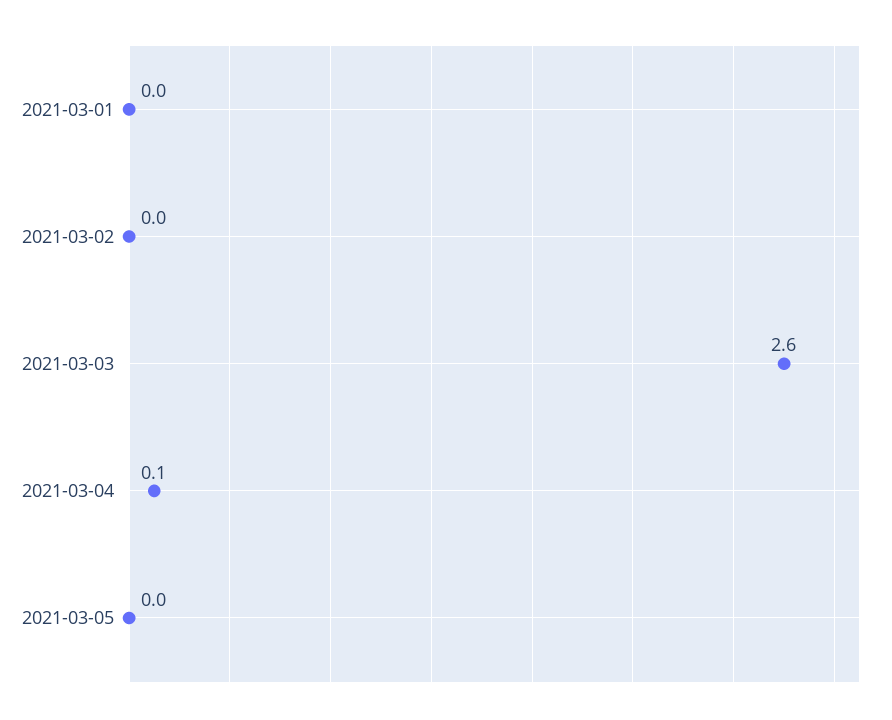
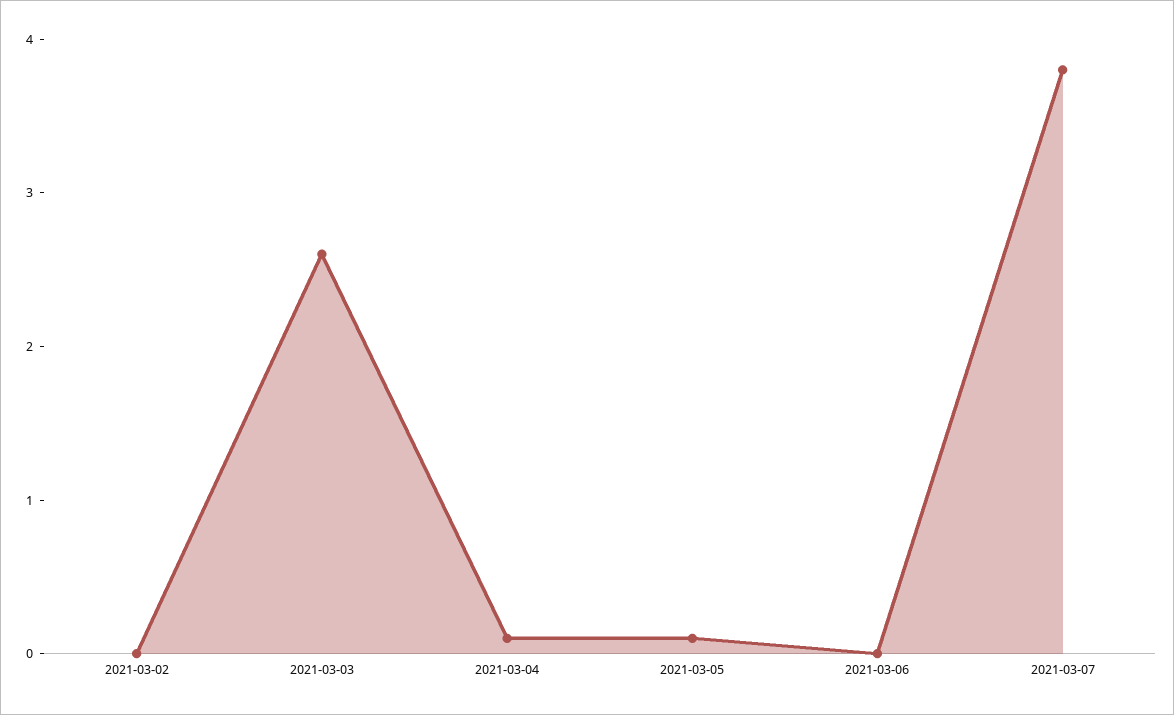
2021-03-01: 0 -> none
2021-03-05: 0 -> 0.1
2021-03-06: none -> 0
2021-03-07: none -> 3.8

